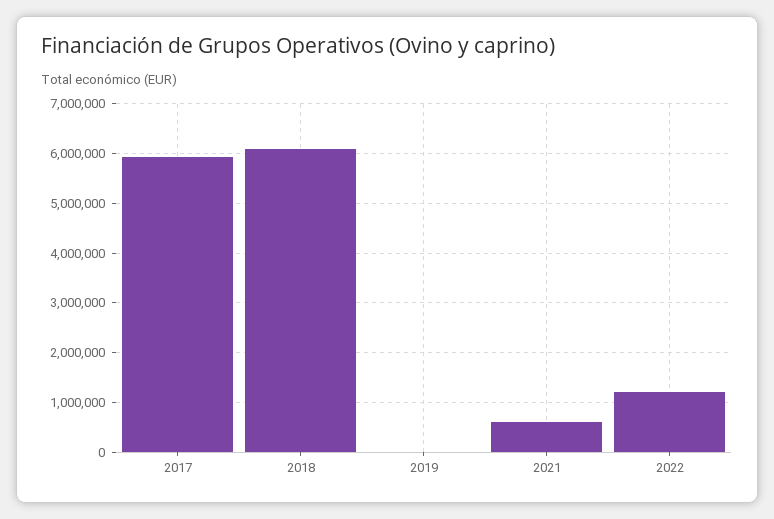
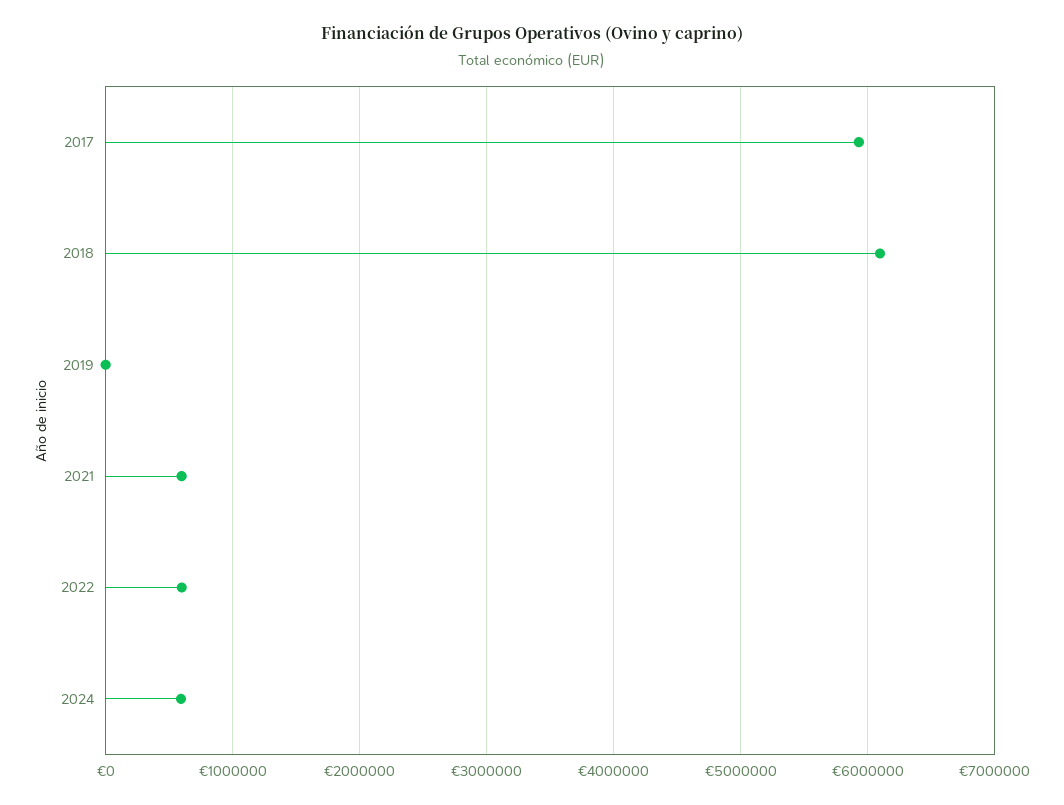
2022: 1200000 -> 600000
2024: none -> 600000

